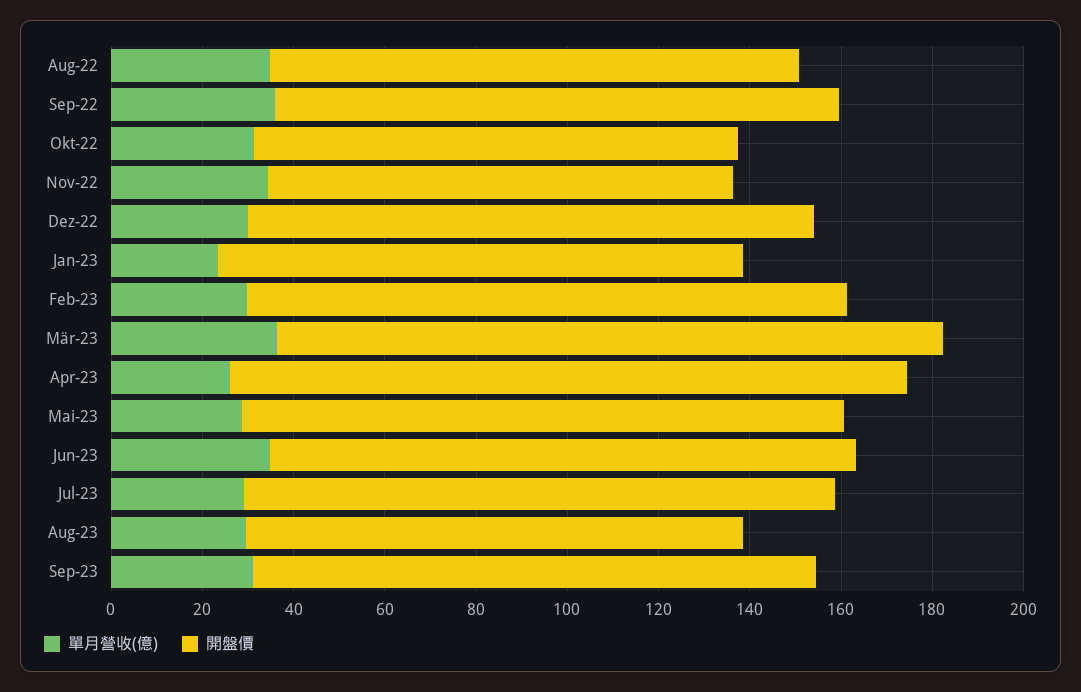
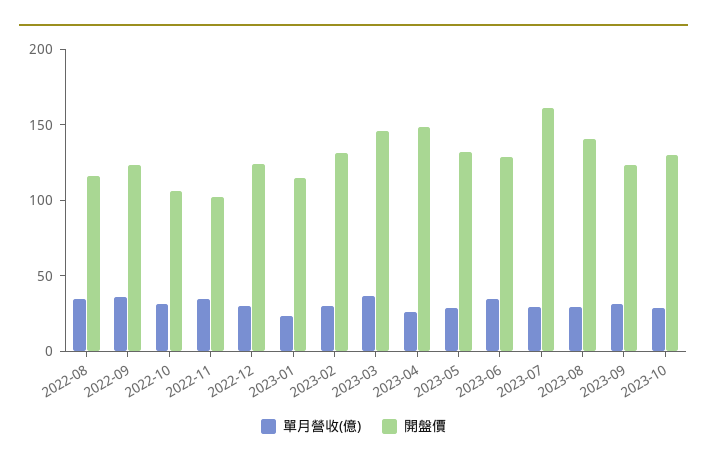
開盤價, Jul-23: 130 -> 160
開盤價, Aug-23: 110 -> 140
單月營收(億), 2023-10: none -> 30
開盤價, 2023-10: none -> 130

